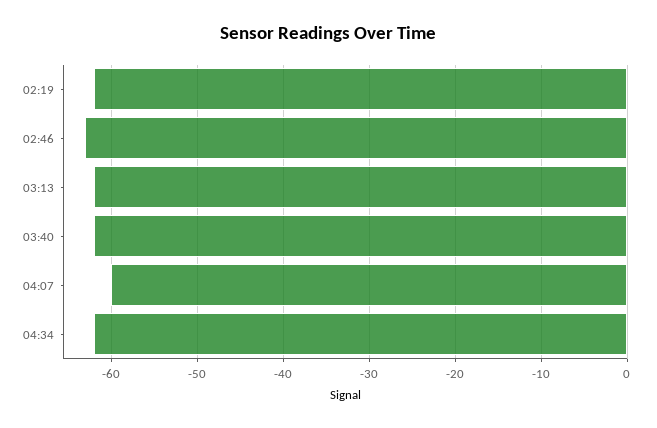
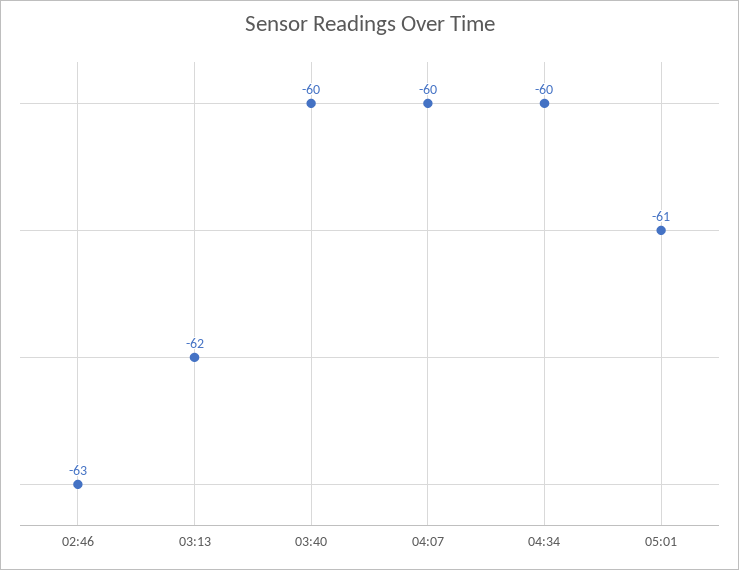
02:19: -62 -> none
03:40: -62 -> -60
04:34: -62 -> -60
05:01: none -> -61

